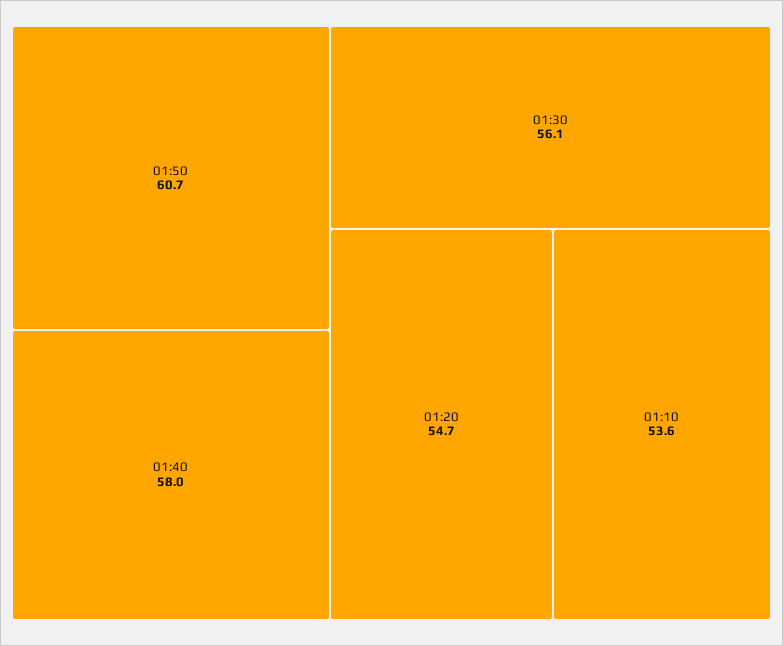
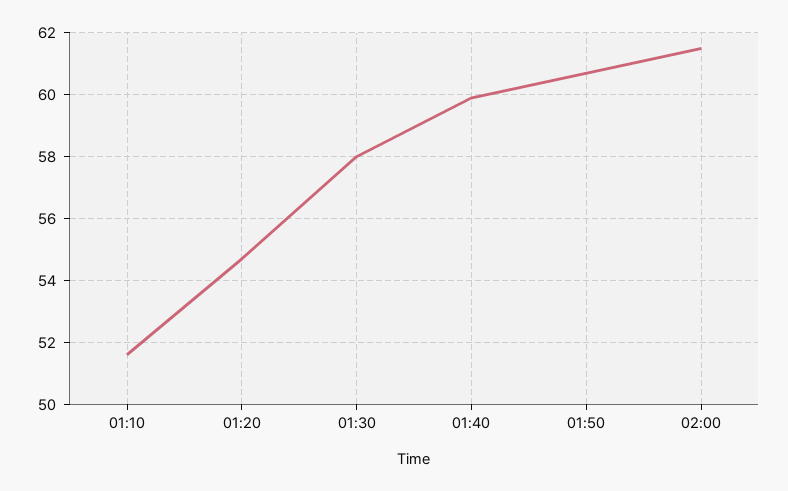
01:40: 58 -> 60
01:30: 56.1 -> 58
01:10: 53.6 -> 51.5
02:00: none -> 61.5

